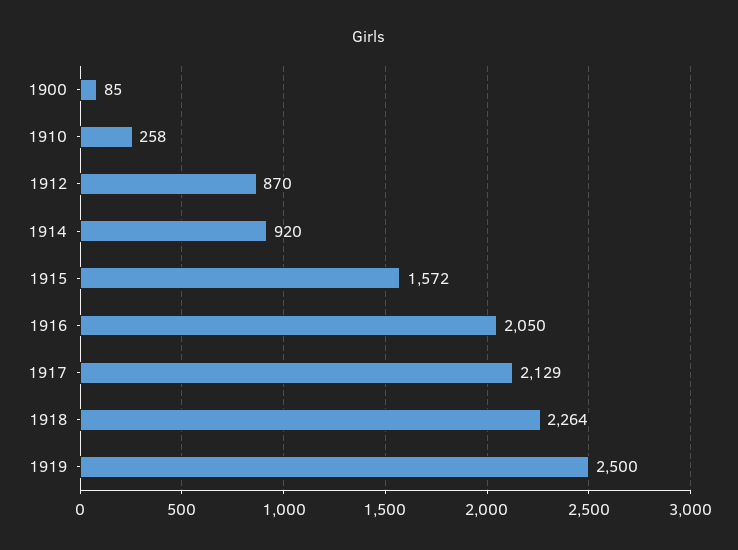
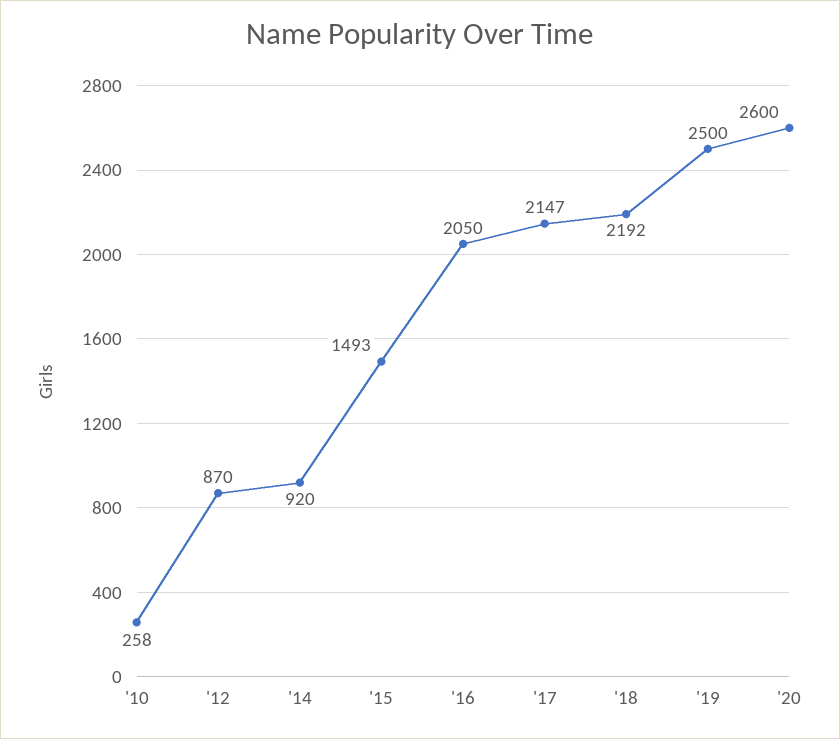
1900: 85 -> none
1915: 1572 -> 1493
1917: 2129 -> 2147
1918: 2264 -> 2192
'20: none -> 2600

